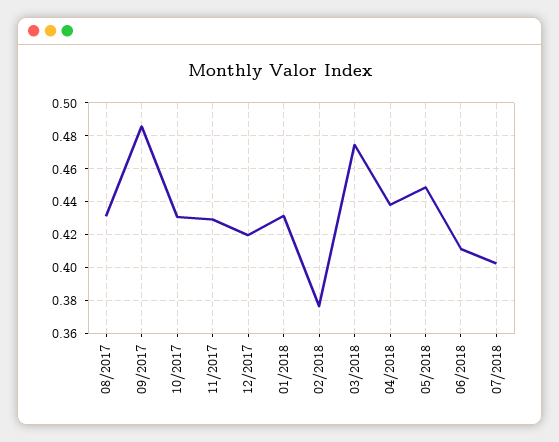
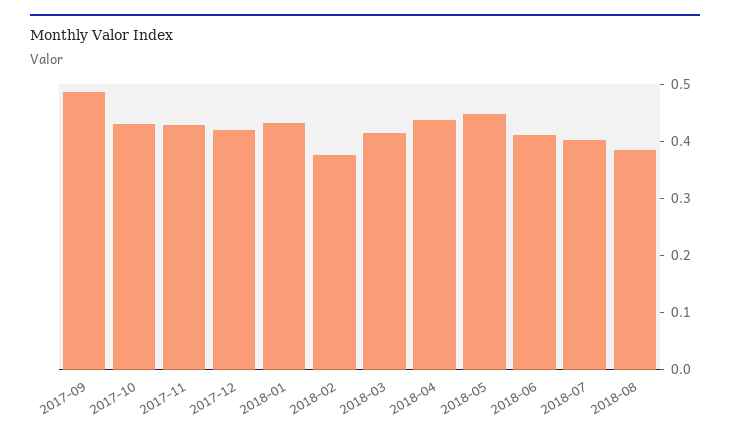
08/2017: 0.43 -> none
03/2018: 0.475 -> 0.42
2018-08: none -> 0.38

